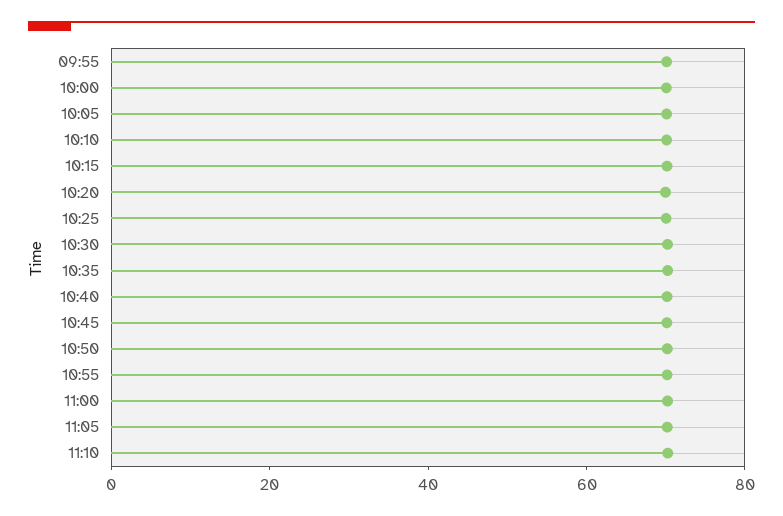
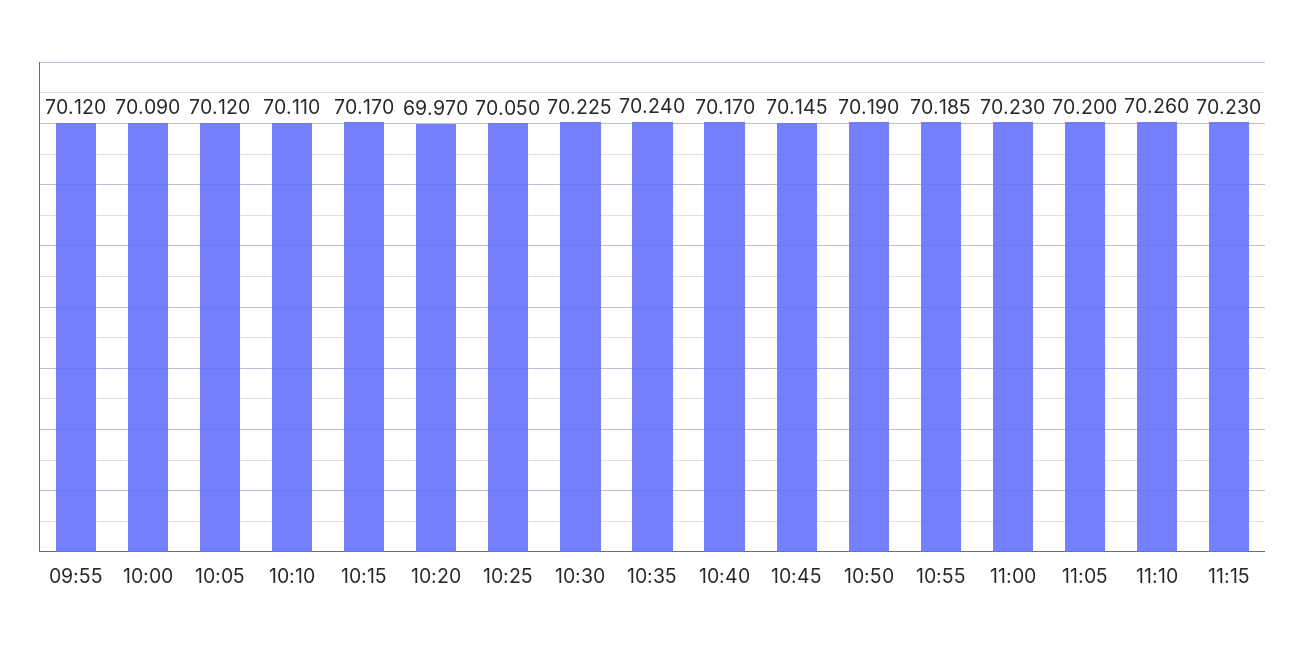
11:15: none -> 70.23

